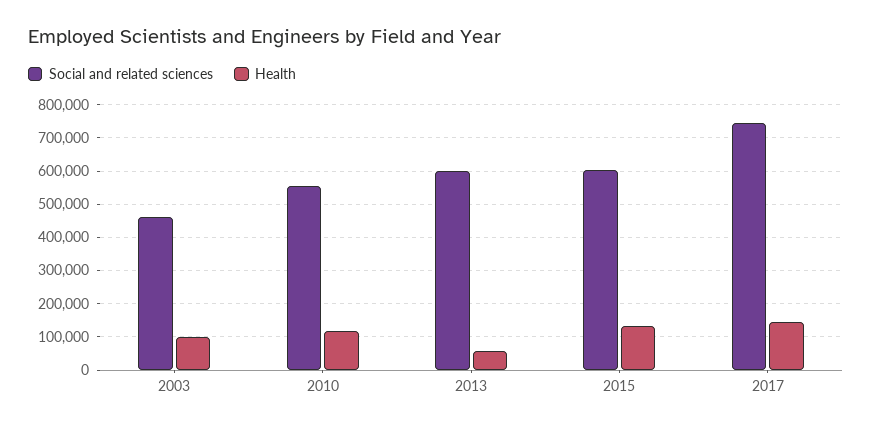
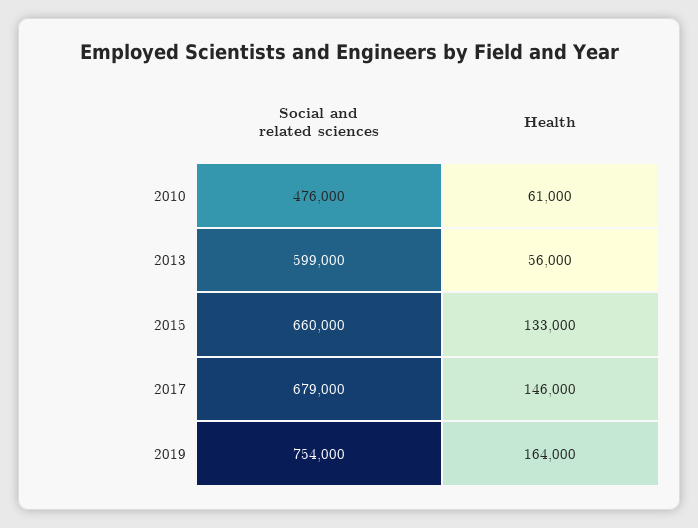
Social and related sciences, 2003: 460000 -> none
Health, 2003: 100000 -> none
Social and related sciences, 2010: 560000 -> 476000
Health, 2010: 120000 -> 61000
Social and related sciences, 2015: 600000 -> 660000
Social and related sciences, 2017: 740000 -> 679000
Social and related sciences, 2019: none -> 754000
Health, 2019: none -> 164000

